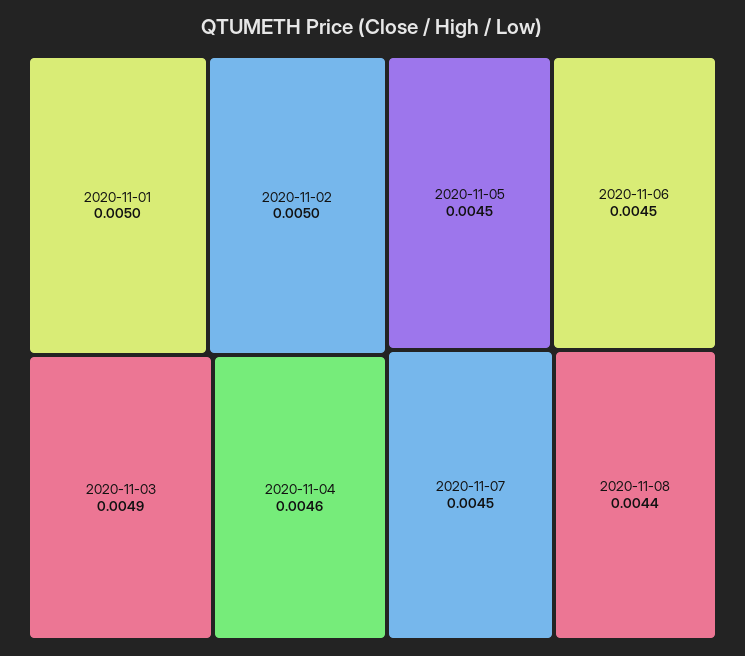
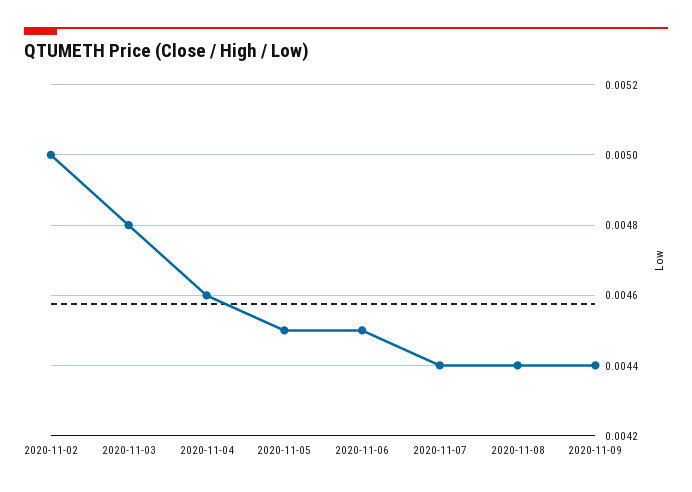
2020-11-01: 0.005 -> none
2020-11-03: 0.0049 -> 0.0048
2020-11-07: 0.0045 -> 0.0044
2020-11-09: none -> 0.0044

